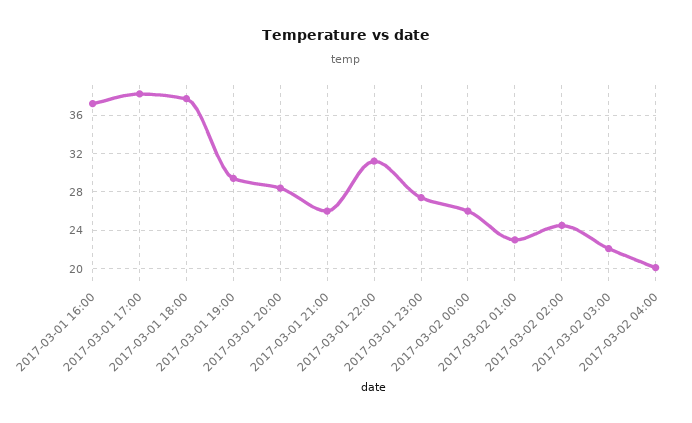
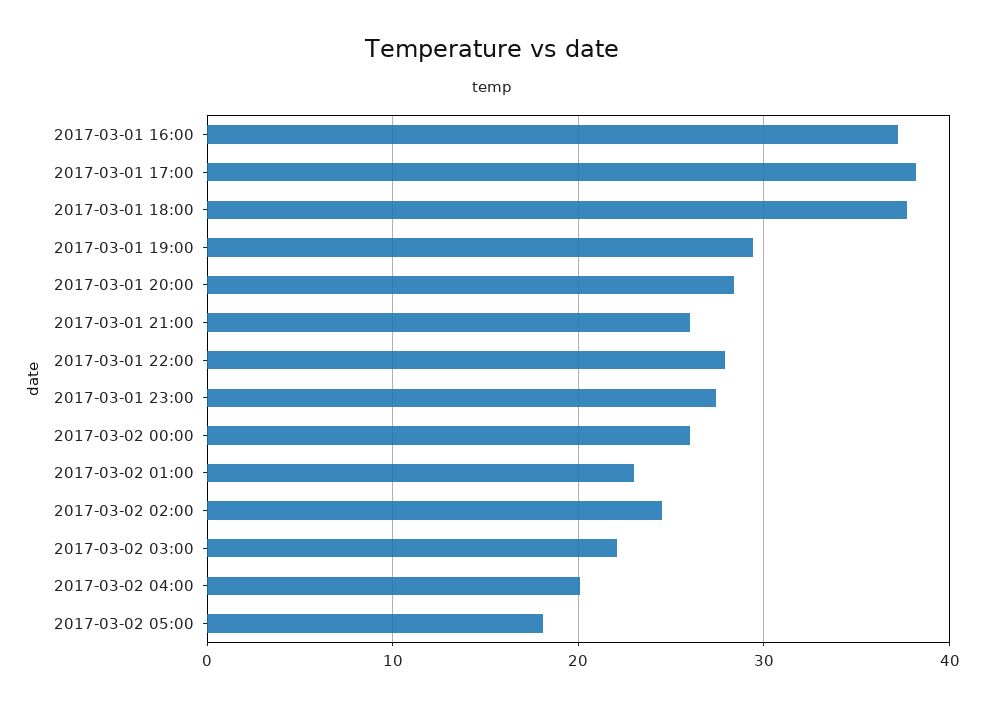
2017-03-01 22:00: 31 -> 28
2017-03-02 05:00: none -> 18

